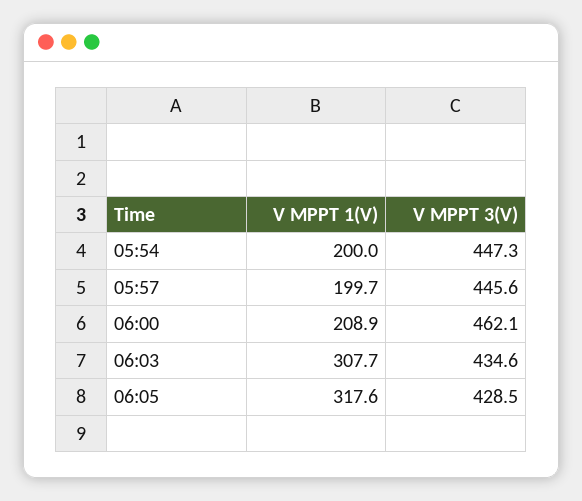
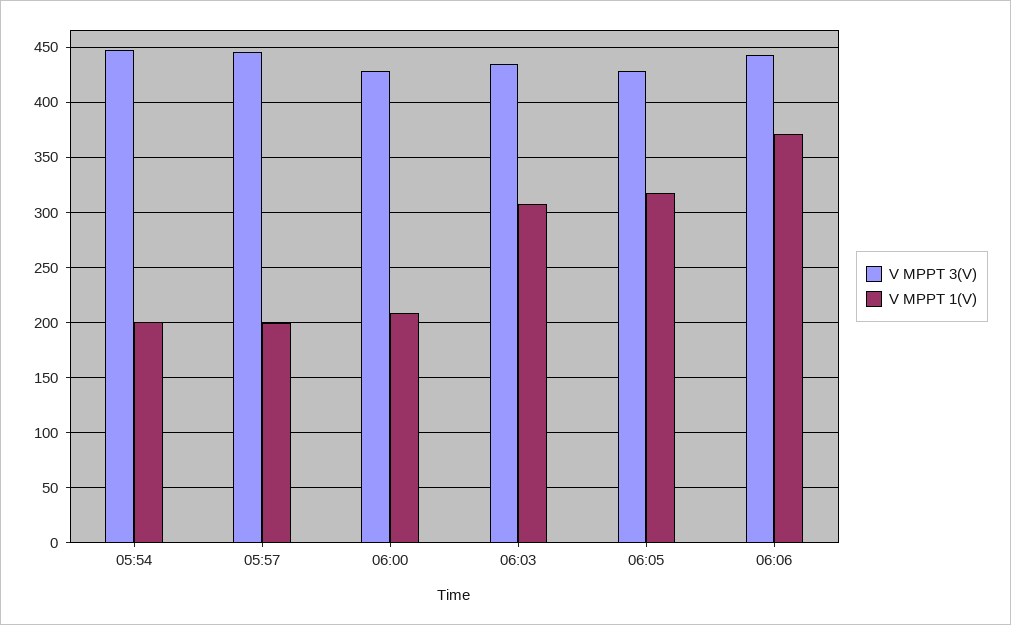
V MPPT 3(V), 06:00: 462.1 -> 430
V MPPT 3(V), 06:06: none -> 440
V MPPT 1(V), 06:06: none -> 370

